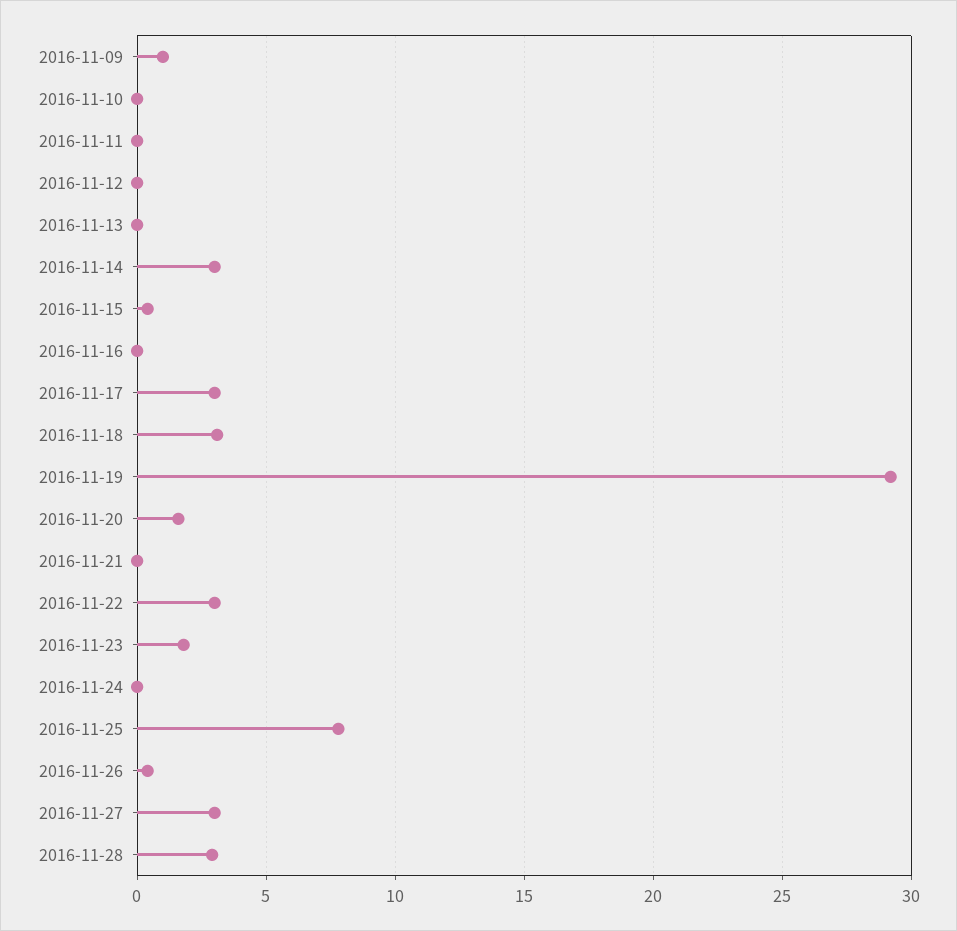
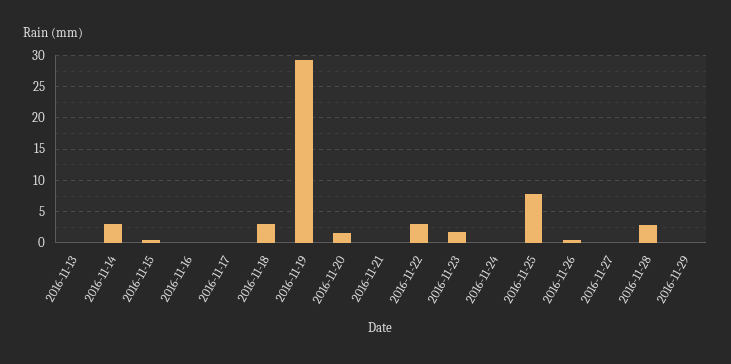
2016-11-09: 1 -> none
2016-11-10: 0 -> none
2016-11-11: 0 -> none
2016-11-12: 0 -> none
2016-11-17: 3 -> 0
2016-11-27: 3 -> 0
2016-11-29: none -> 0

